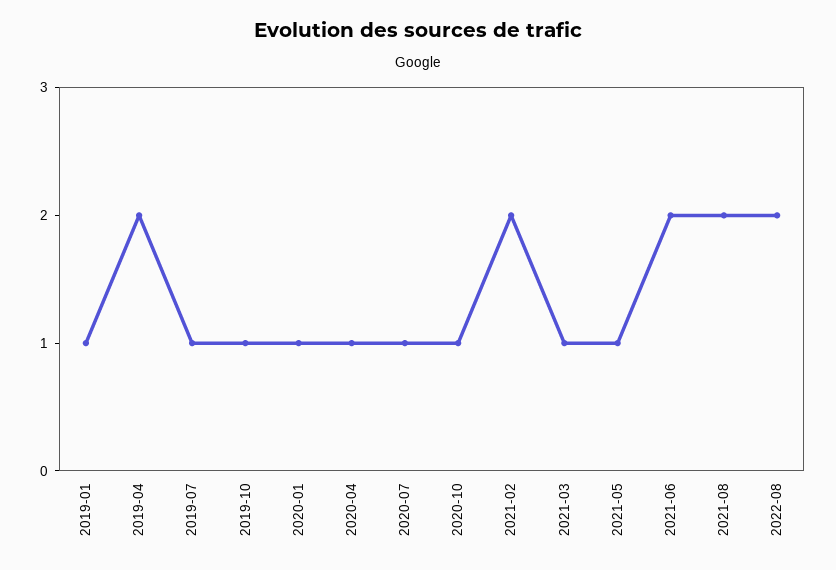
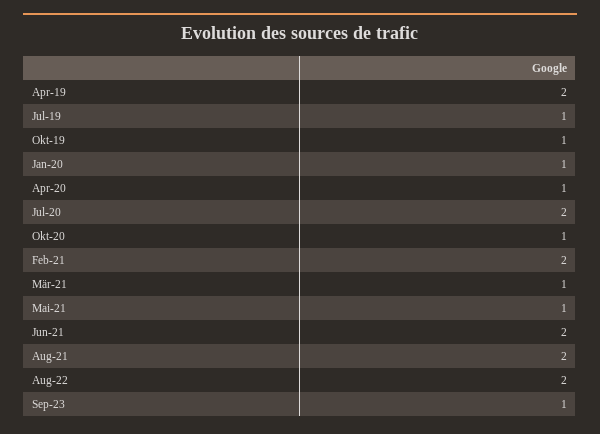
2019-01: 1 -> none
2020-07: 1 -> 2
Sep-23: none -> 1

